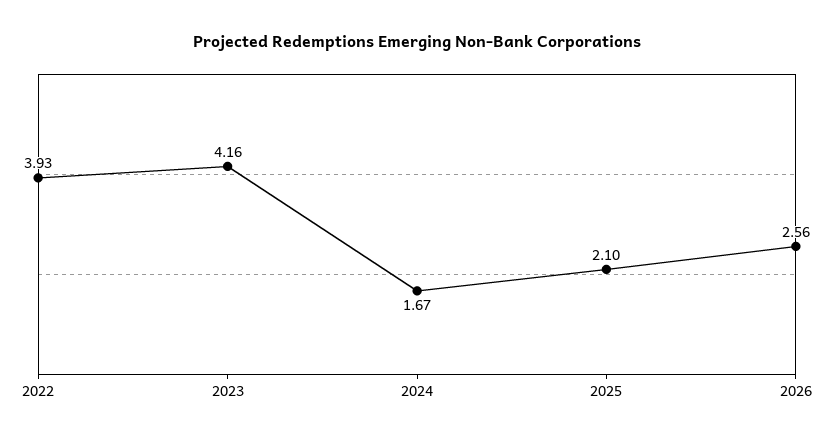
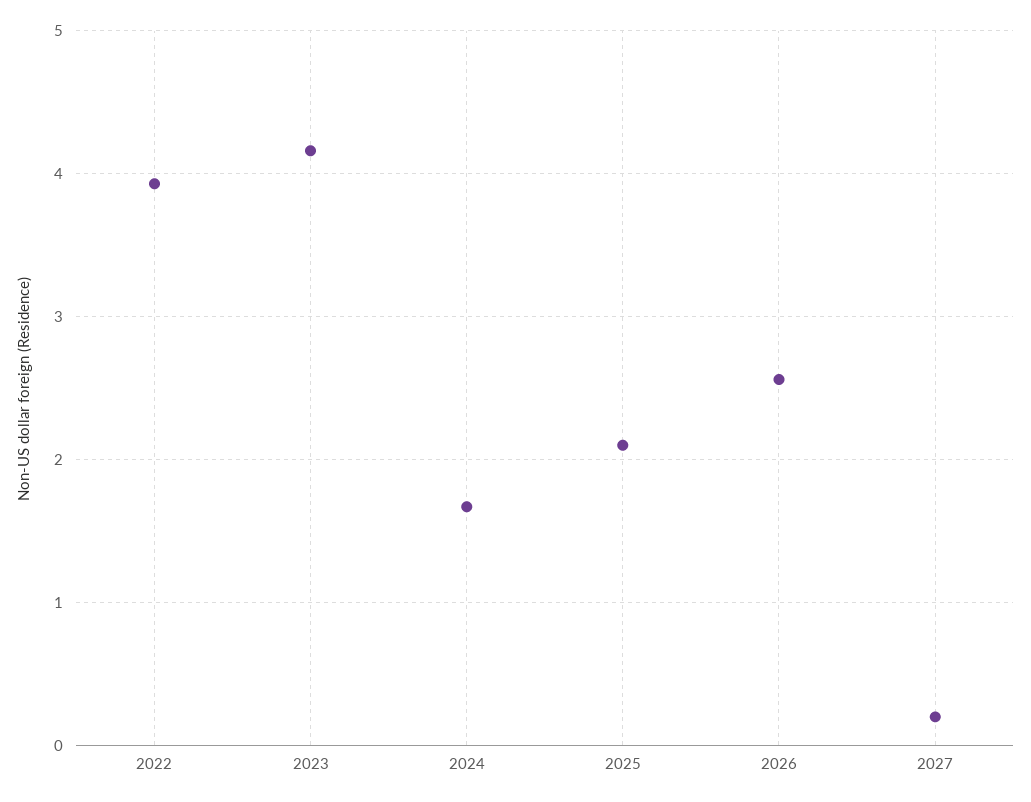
2027: none -> 0.2

